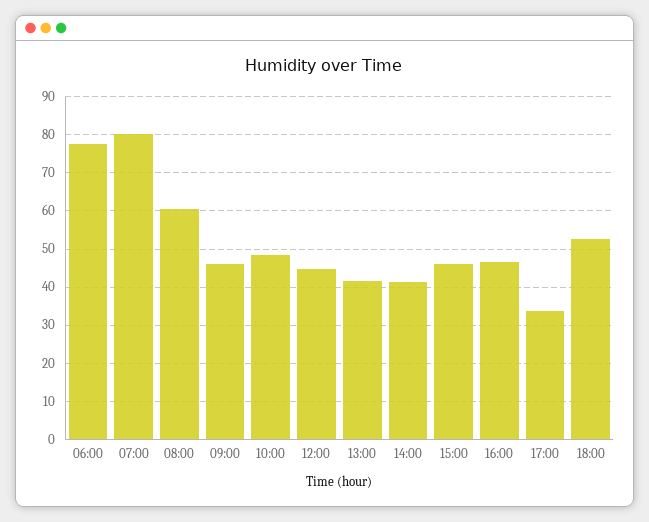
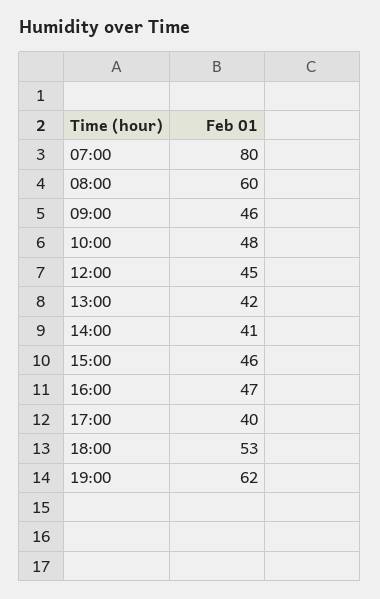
06:00: 78 -> none
17:00: 34 -> 40
19:00: none -> 62

